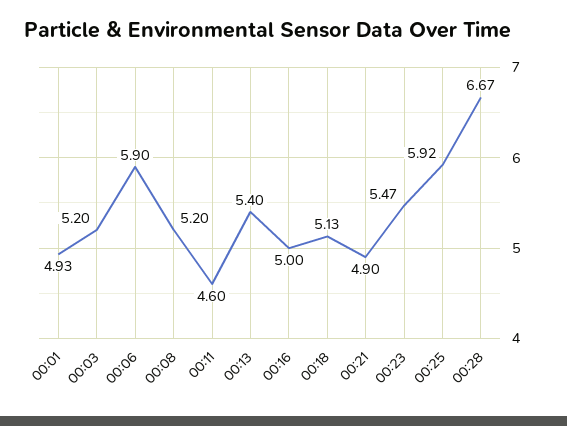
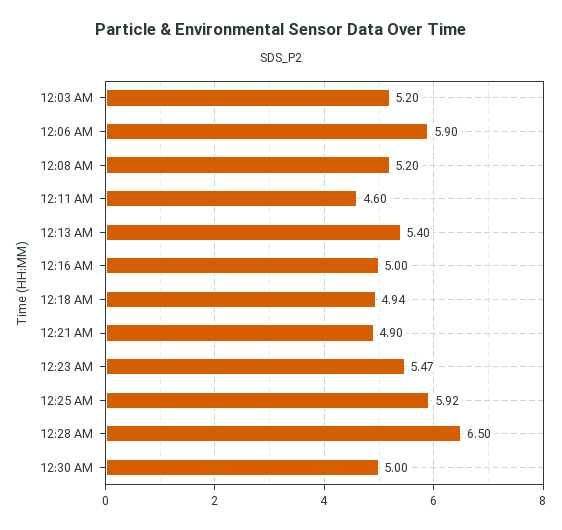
00:01: 4.93 -> none
00:18: 5.13 -> 4.94
00:28: 6.67 -> 6.5
12:30 AM: none -> 5

